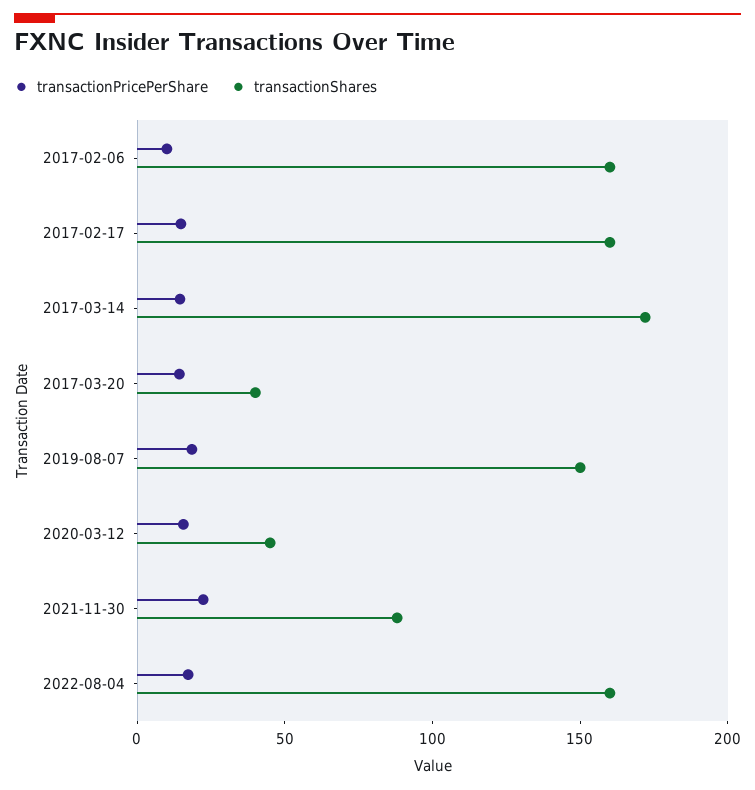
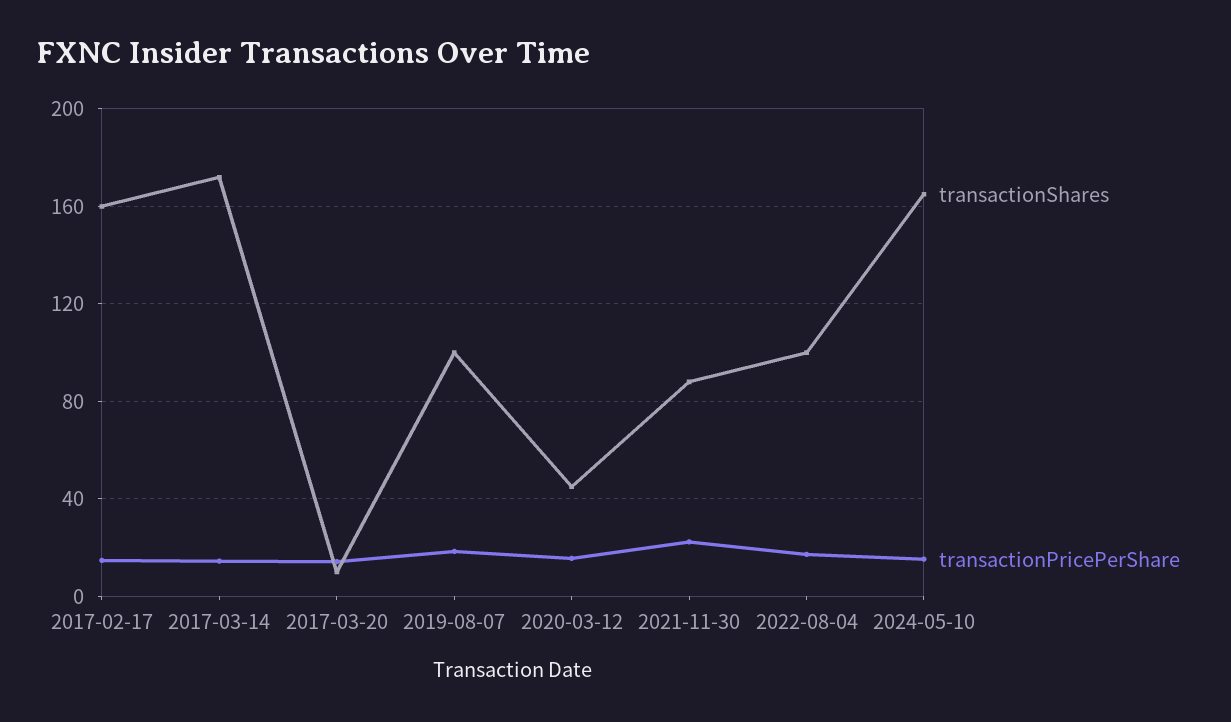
transactionPricePerShare, 2017-02-06: 10 -> none
transactionShares, 2017-02-06: 160 -> none
transactionShares, 2017-03-20: 40 -> 10
transactionShares, 2019-08-07: 150 -> 100
transactionShares, 2022-08-04: 160 -> 100
transactionShares, 2024-05-10: none -> 165
transactionPricePerShare, 2024-05-10: none -> 15

